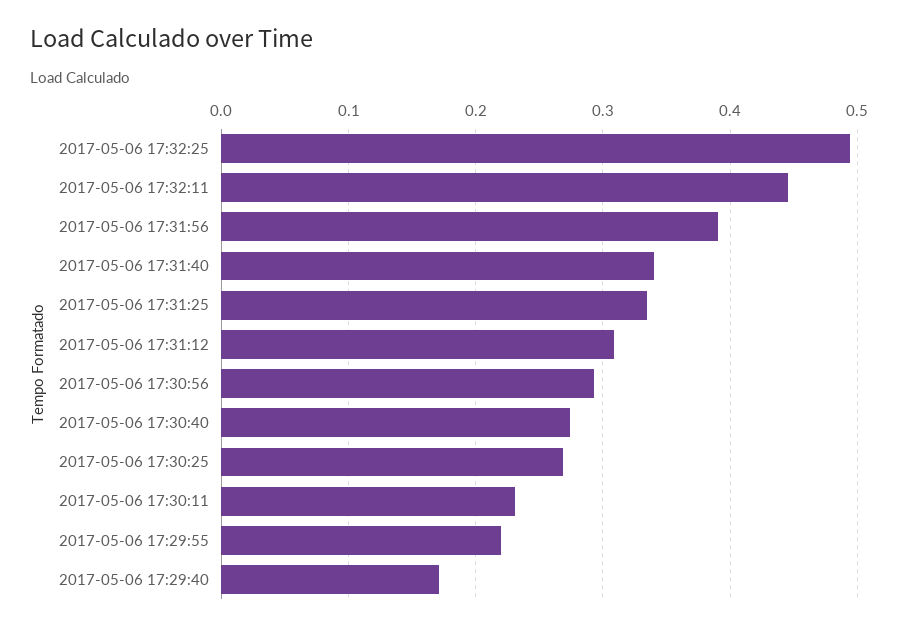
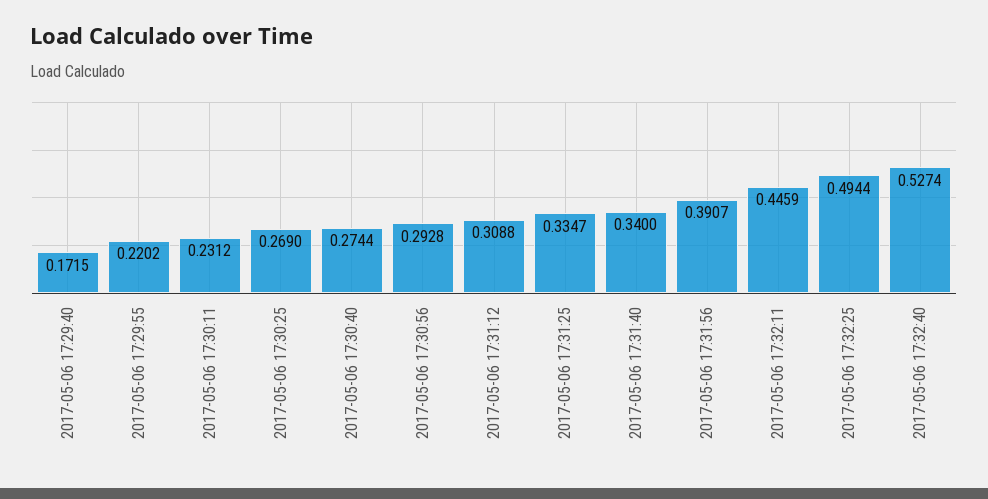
2017-05-06 17:32:40: none -> 0.5274

